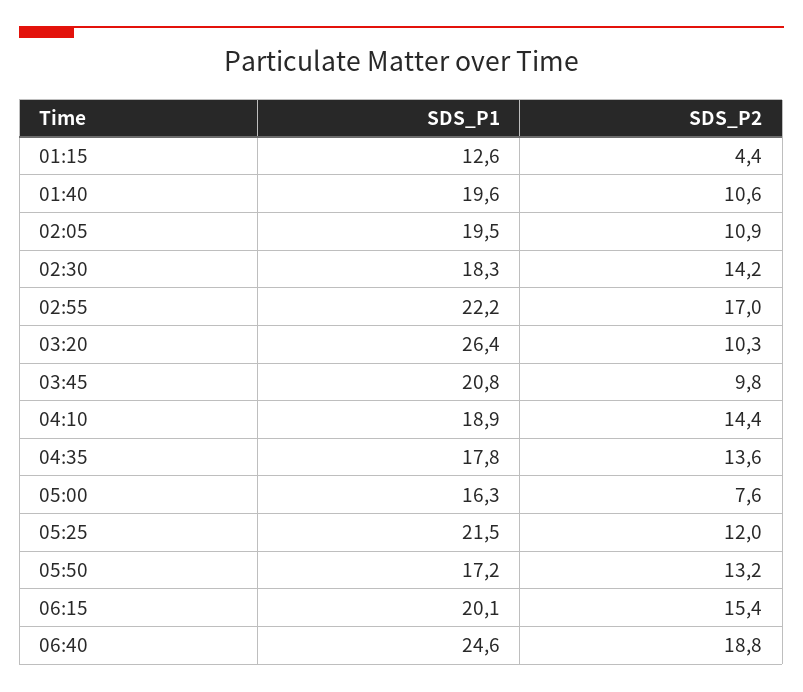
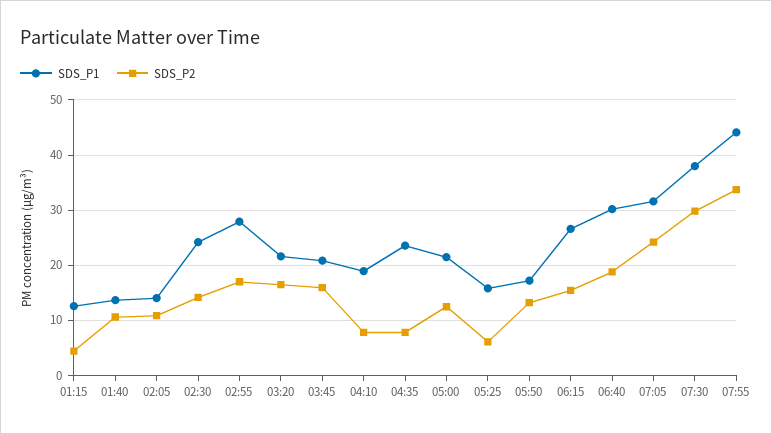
SDS_P1, 01:40: 19.6 -> 14
SDS_P1, 02:05: 19.5 -> 14
SDS_P1, 02:30: 18.3 -> 24
SDS_P1, 02:55: 22.2 -> 28
SDS_P1, 03:20: 26.4 -> 22
SDS_P2, 03:20: 10.3 -> 16
SDS_P2, 03:45: 9.8 -> 16
SDS_P2, 04:10: 14.4 -> 8
SDS_P1, 04:35: 17.8 -> 24
SDS_P2, 04:35: 13.6 -> 8
SDS_P1, 05:00: 16.3 -> 22
SDS_P2, 05:00: 7.6 -> 12
SDS_P1, 05:25: 21.5 -> 16
SDS_P2, 05:25: 12 -> 6
SDS_P1, 06:15: 20.1 -> 26
SDS_P1, 06:40: 24.6 -> 30
SDS_P1, 07:05: none -> 32
SDS_P2, 07:05: none -> 24
SDS_P1, 07:30: none -> 38
SDS_P2, 07:30: none -> 30
SDS_P1, 07:55: none -> 44
SDS_P2, 07:55: none -> 34

